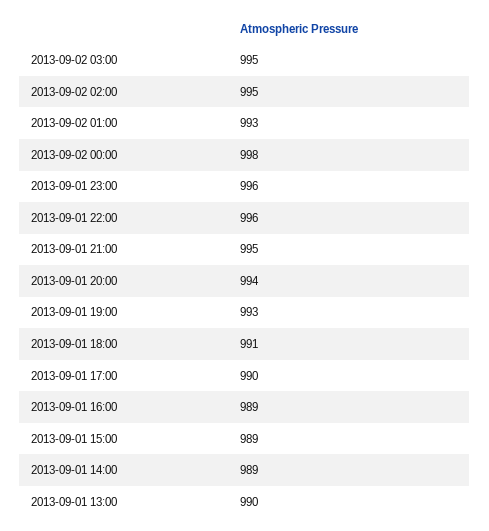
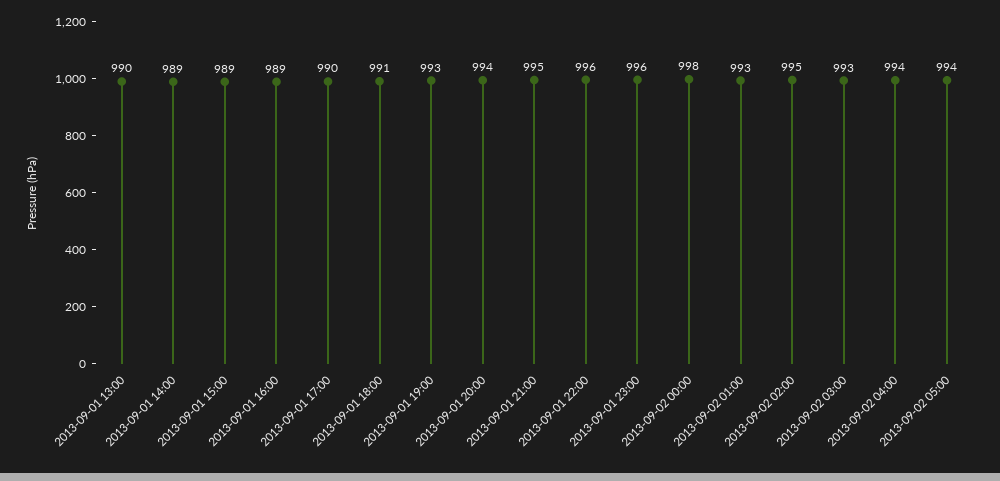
2013-09-02 03:00: 995 -> 993
2013-09-02 04:00: none -> 994
2013-09-02 05:00: none -> 994

